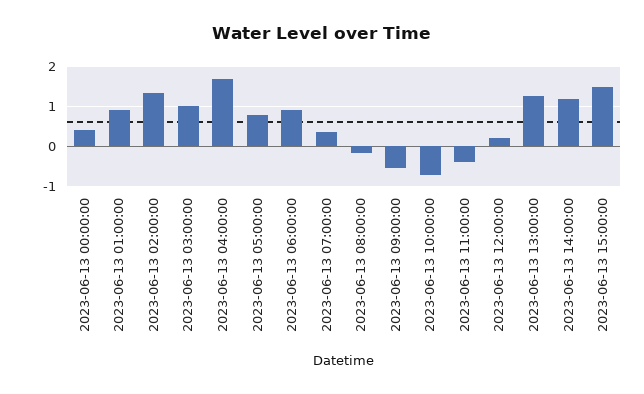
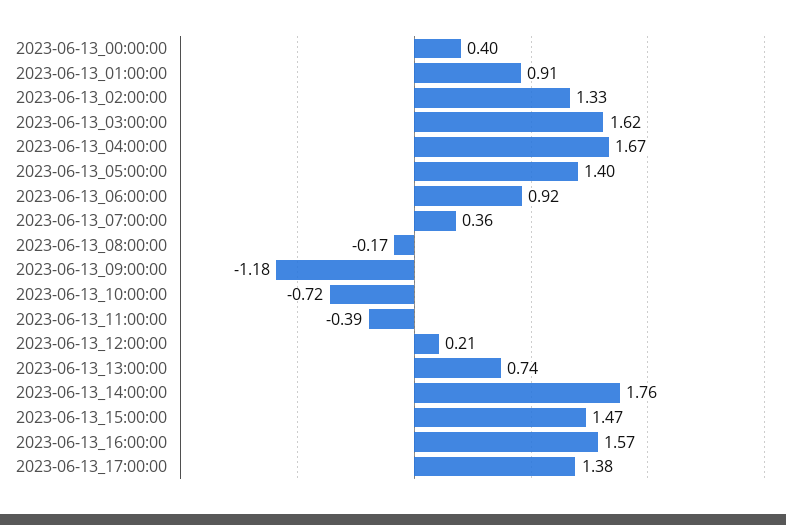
2023-06-13 03:00:00: 1 -> 1.62
2023-06-13 05:00:00: 0.8 -> 1.4
2023-06-13 09:00:00: -0.6 -> -1.18
2023-06-13 13:00:00: 1.2 -> 0.74
2023-06-13 14:00:00: 1.2 -> 1.76
2023-06-13_16:00:00: none -> 1.57
2023-06-13_17:00:00: none -> 1.38

